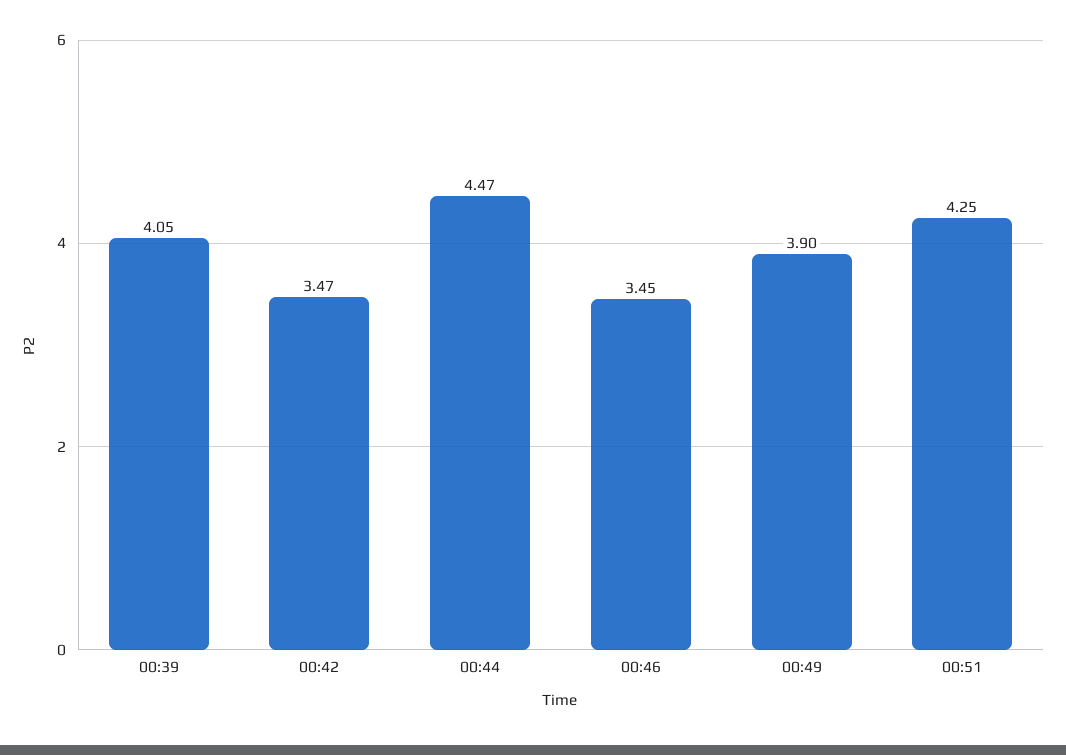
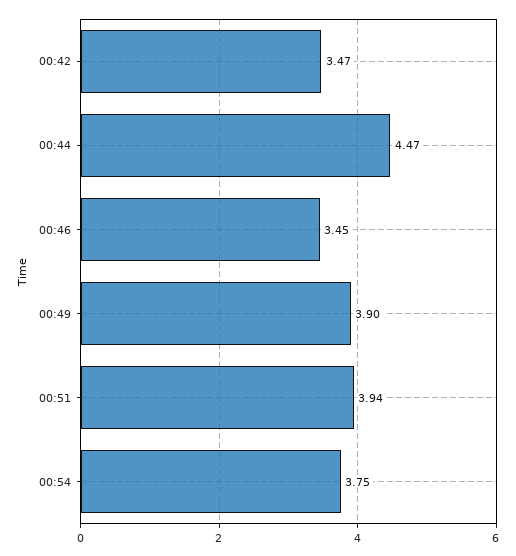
00:39: 4.05 -> none
00:51: 4.25 -> 3.94
00:54: none -> 3.75

